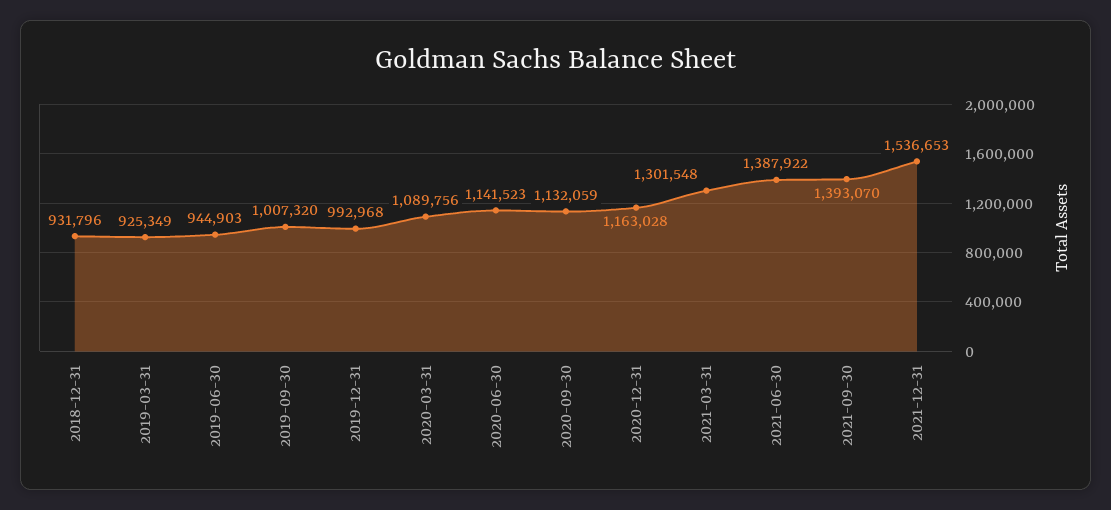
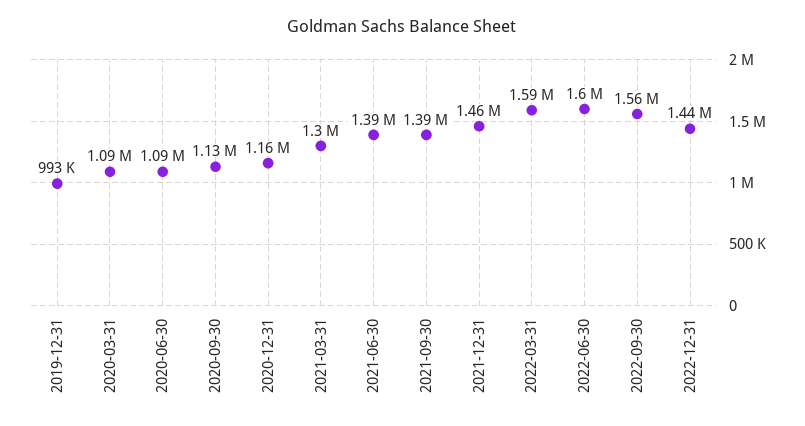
2018-12-31: 931796 -> none
2019-03-31: 925349 -> none
2019-06-30: 944903 -> none
2019-09-30: 1007320 -> none
2020-06-30: 1141523 -> 1090000
2021-12-31: 1536653 -> 1460000
2022-03-31: none -> 1590000
2022-06-30: none -> 1600000
2022-09-30: none -> 1560000
2022-12-31: none -> 1440000

